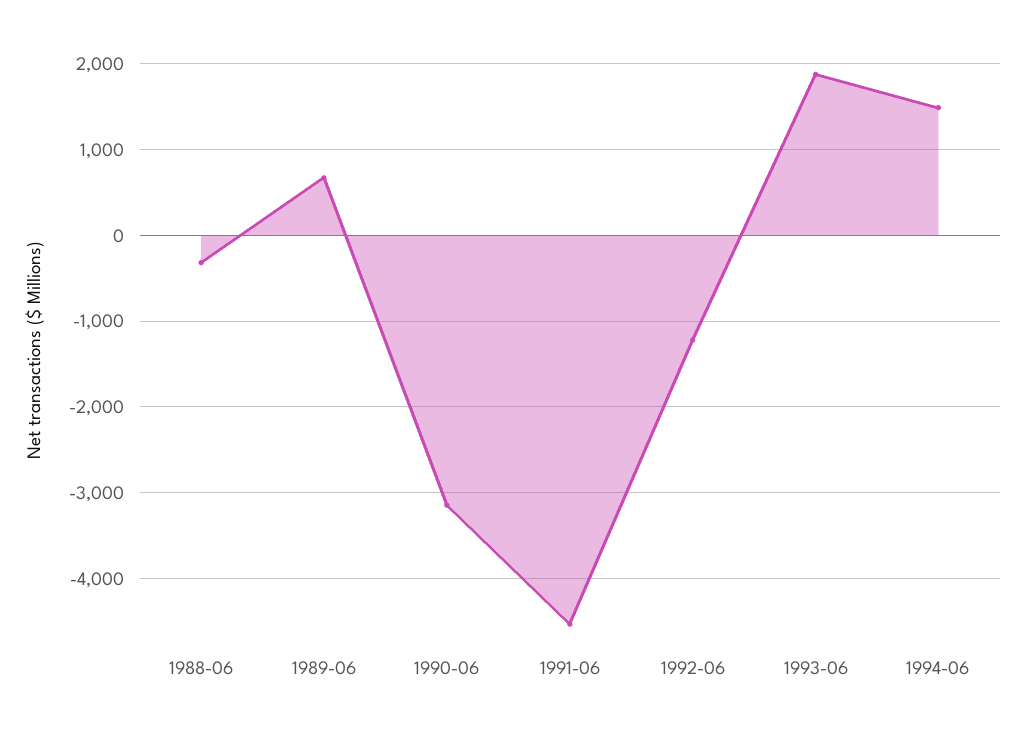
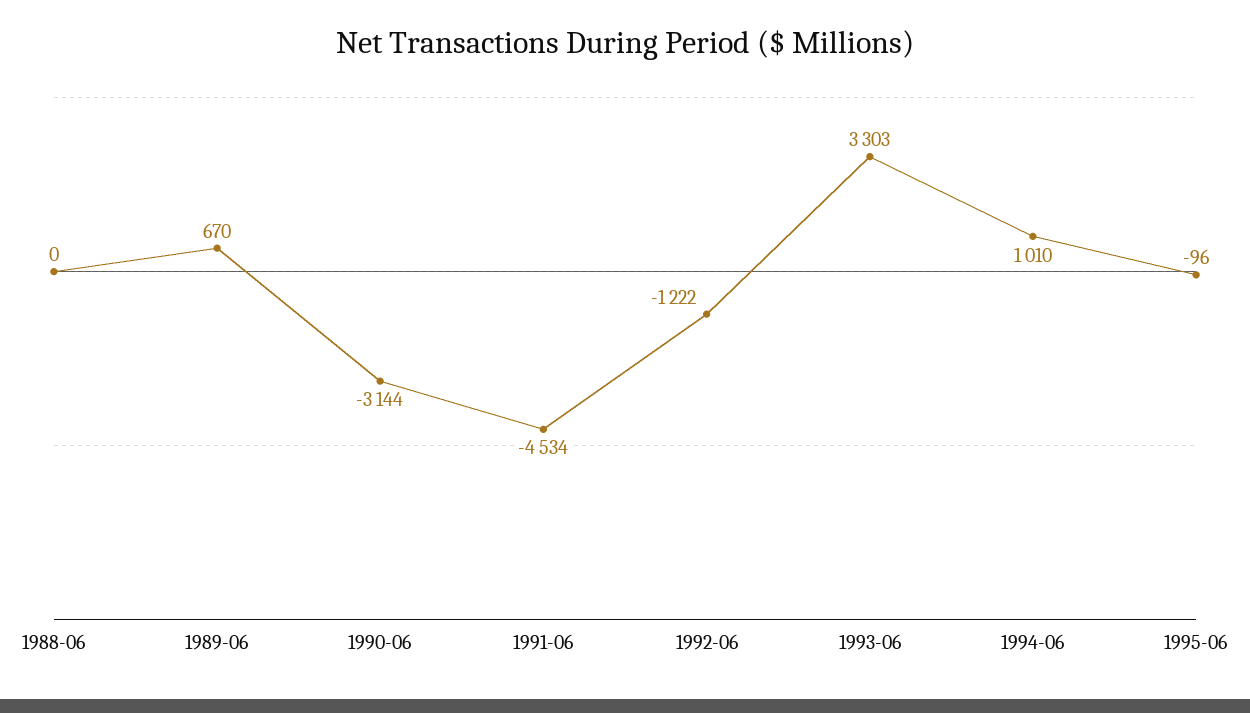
1988-06: -300 -> 0
1993-06: 1900 -> 3303
1994-06: 1500 -> 1010
1995-06: none -> -96

